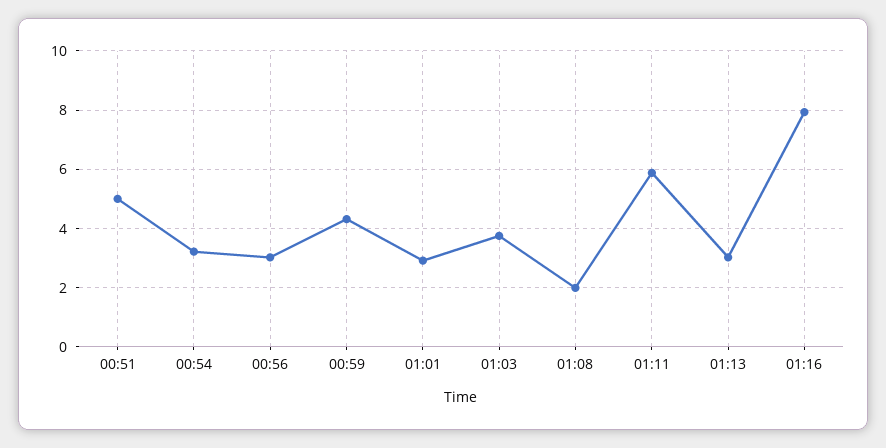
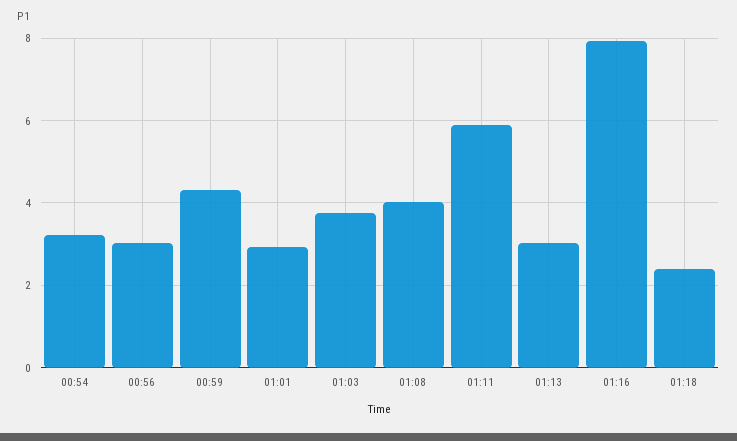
00:51: 5 -> none
01:08: 2 -> 4
01:18: none -> 2.4

